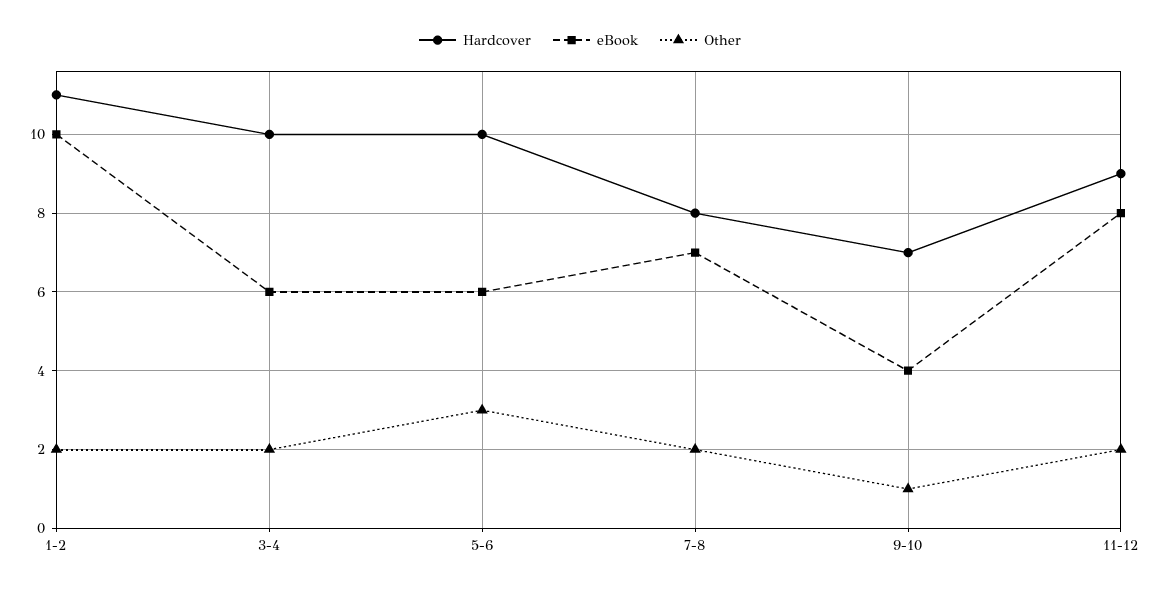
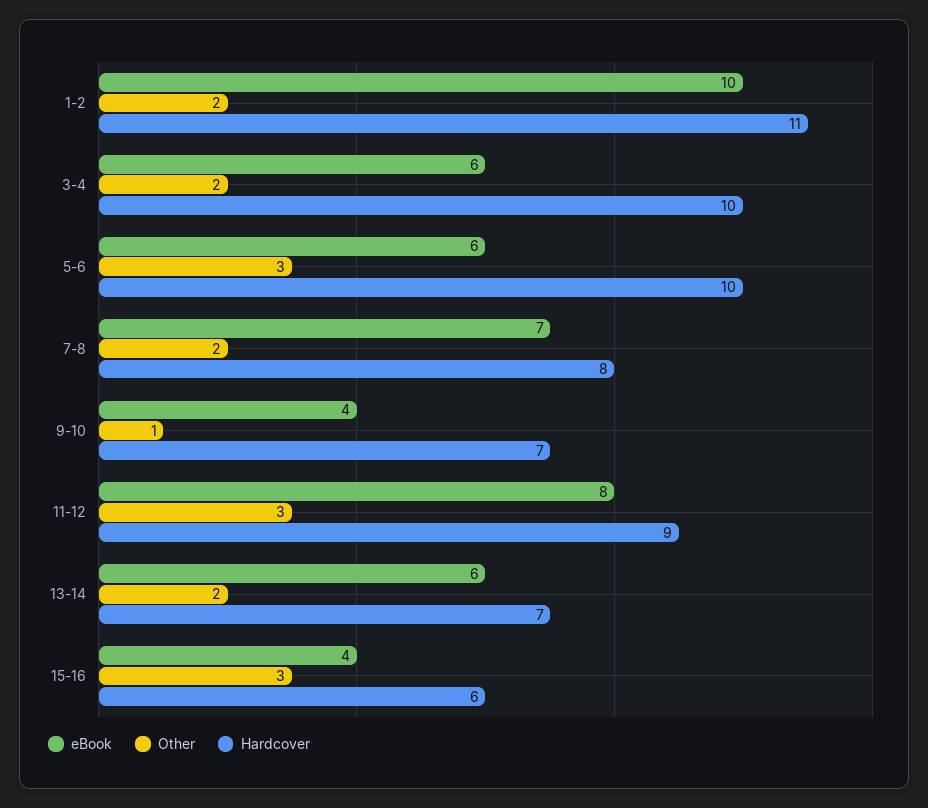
Other, 11-12: 2 -> 3
eBook, 13-14: none -> 6
Other, 13-14: none -> 2
Hardcover, 13-14: none -> 7
eBook, 15-16: none -> 4
Other, 15-16: none -> 3
Hardcover, 15-16: none -> 6

